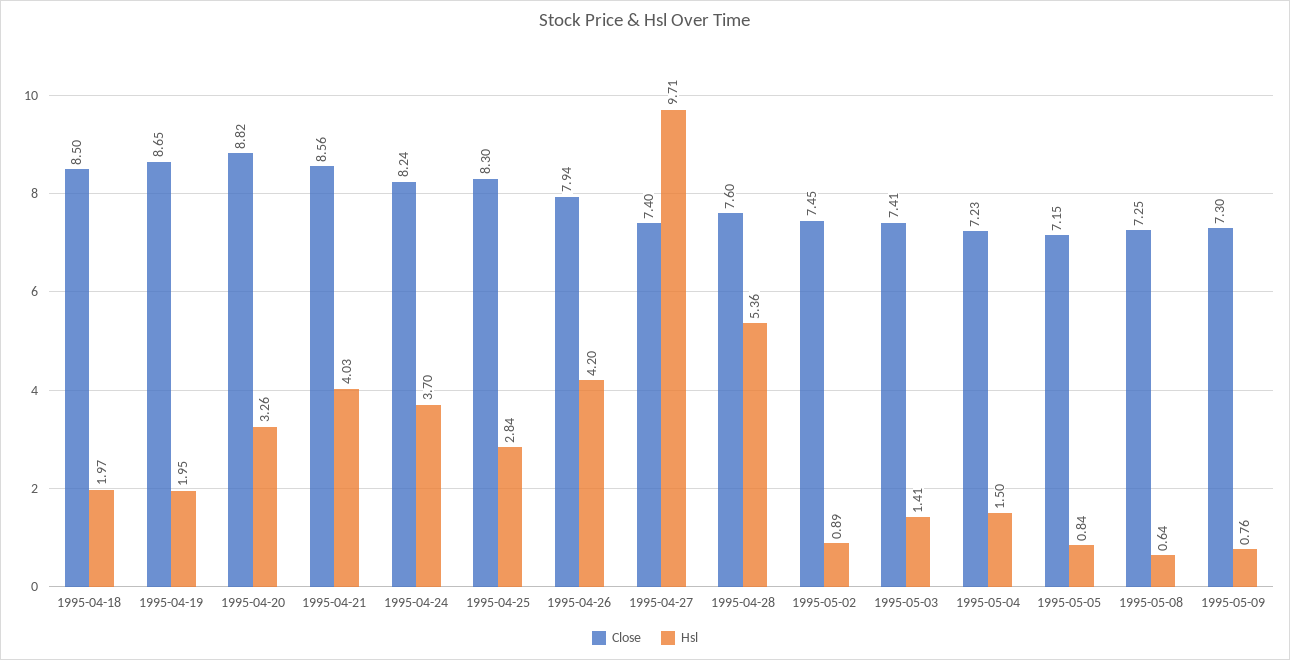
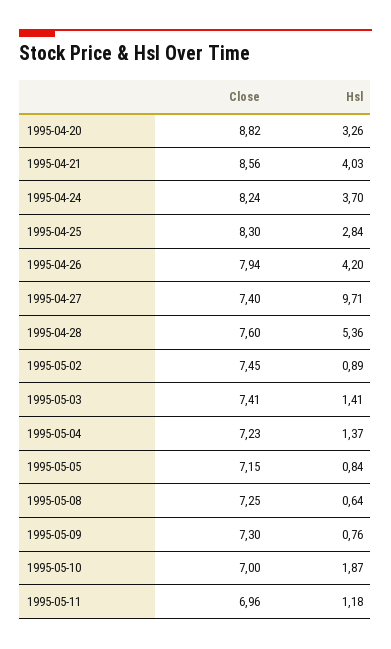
Close, 1995-04-18: 8.5 -> none
Hsl, 1995-04-18: 1.97 -> none
Close, 1995-04-19: 8.65 -> none
Hsl, 1995-04-19: 1.95 -> none
Hsl, 1995-05-04: 1.5 -> 1.37
Close, 1995-05-10: none -> 7
Hsl, 1995-05-10: none -> 1.87
Close, 1995-05-11: none -> 6.96
Hsl, 1995-05-11: none -> 1.18

